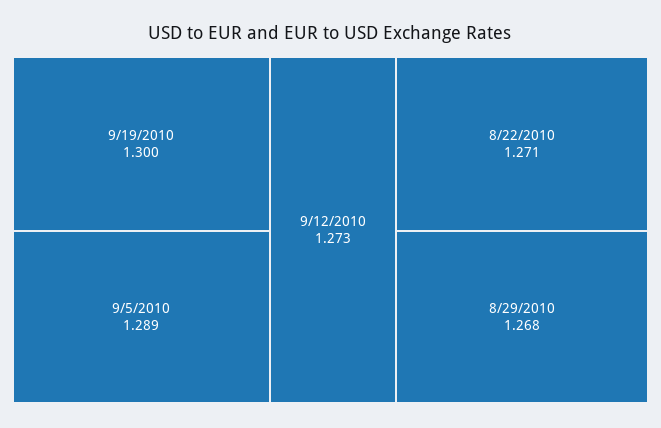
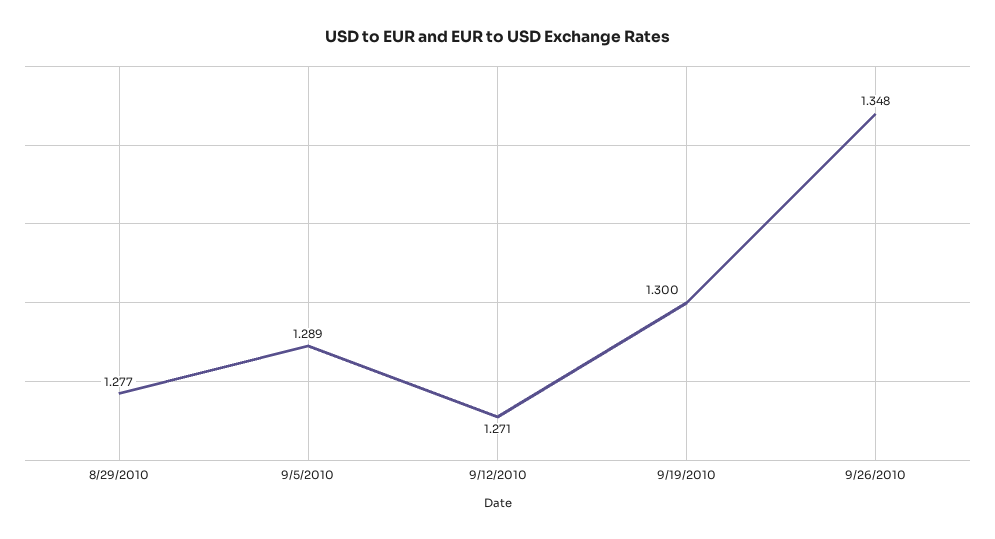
9/12/2010: 1.273 -> 1.271
8/22/2010: 1.271 -> none
8/29/2010: 1.268 -> 1.277
9/26/2010: none -> 1.348

